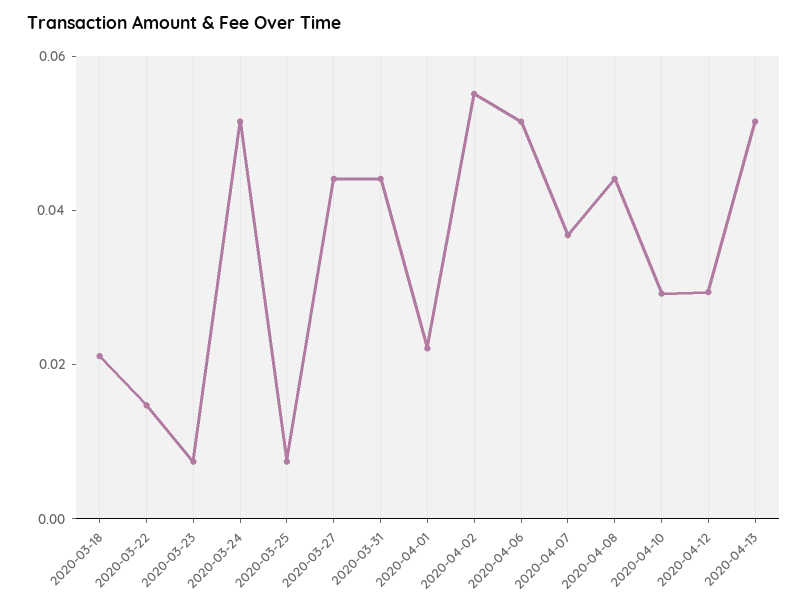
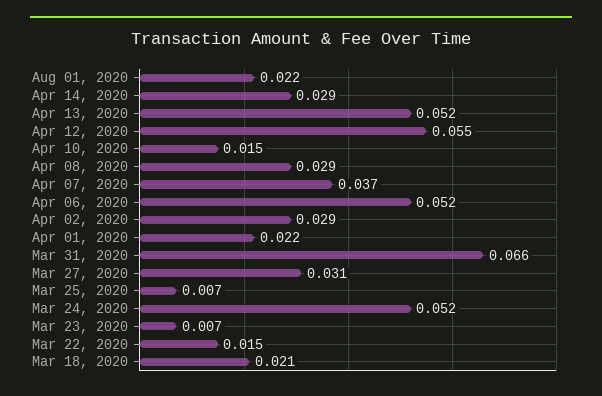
2020-03-27: 0.045 -> 0.031
2020-03-31: 0.045 -> 0.066
2020-04-02: 0.055 -> 0.029
2020-04-08: 0.045 -> 0.029
2020-04-10: 0.03 -> 0.015
2020-04-12: 0.03 -> 0.055
Aug 01, 2020: none -> 0.022
Apr 14, 2020: none -> 0.029

